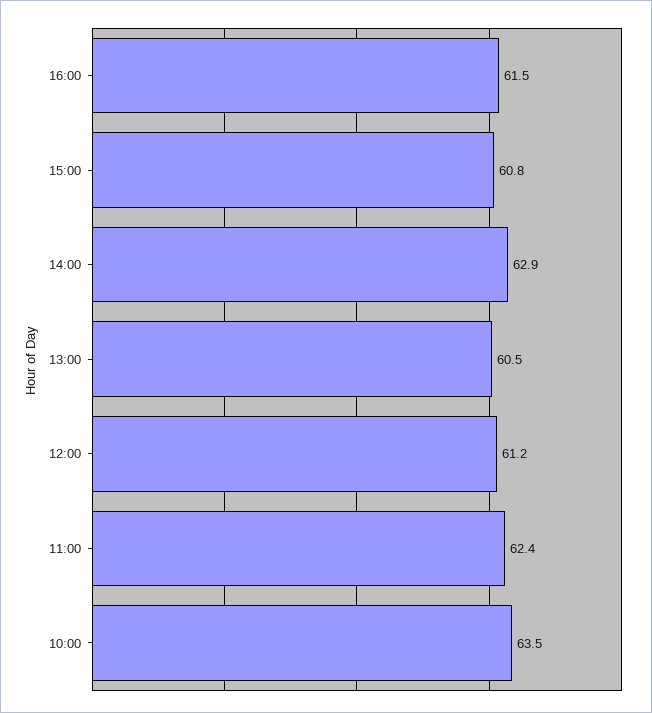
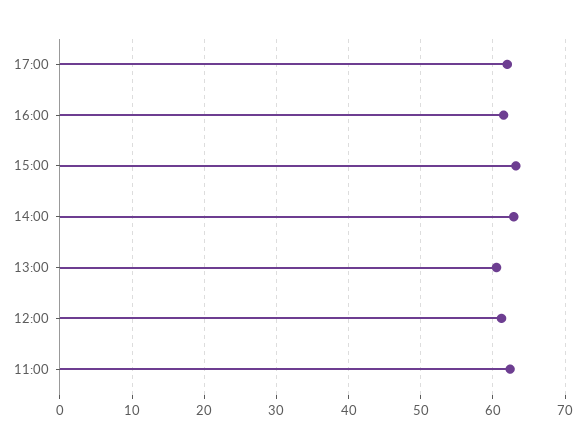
15:00: 60.8 -> 63
10:00: 63.5 -> none
17:00: none -> 62

